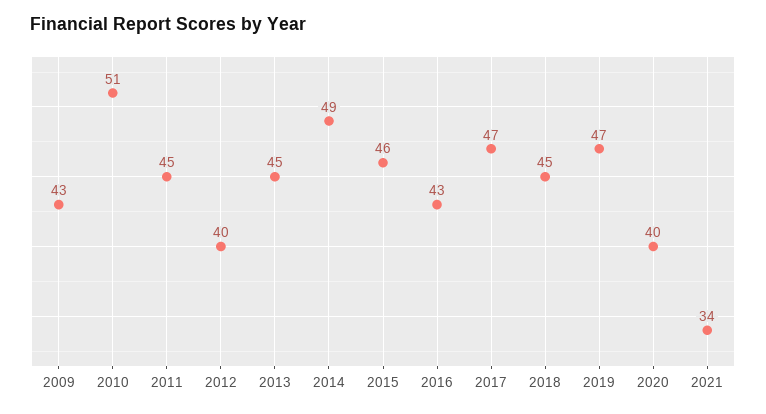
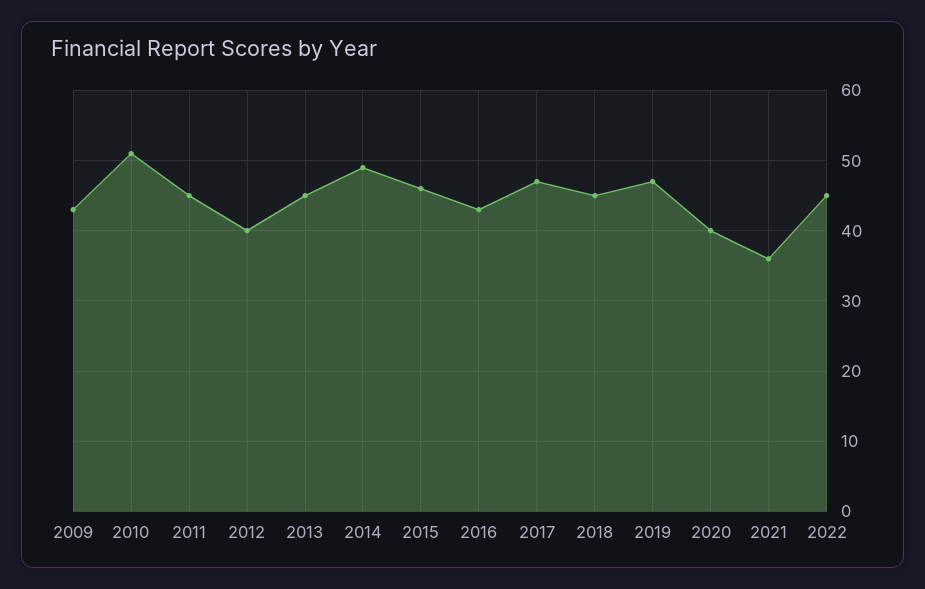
2021: 34 -> 36
2022: none -> 45

